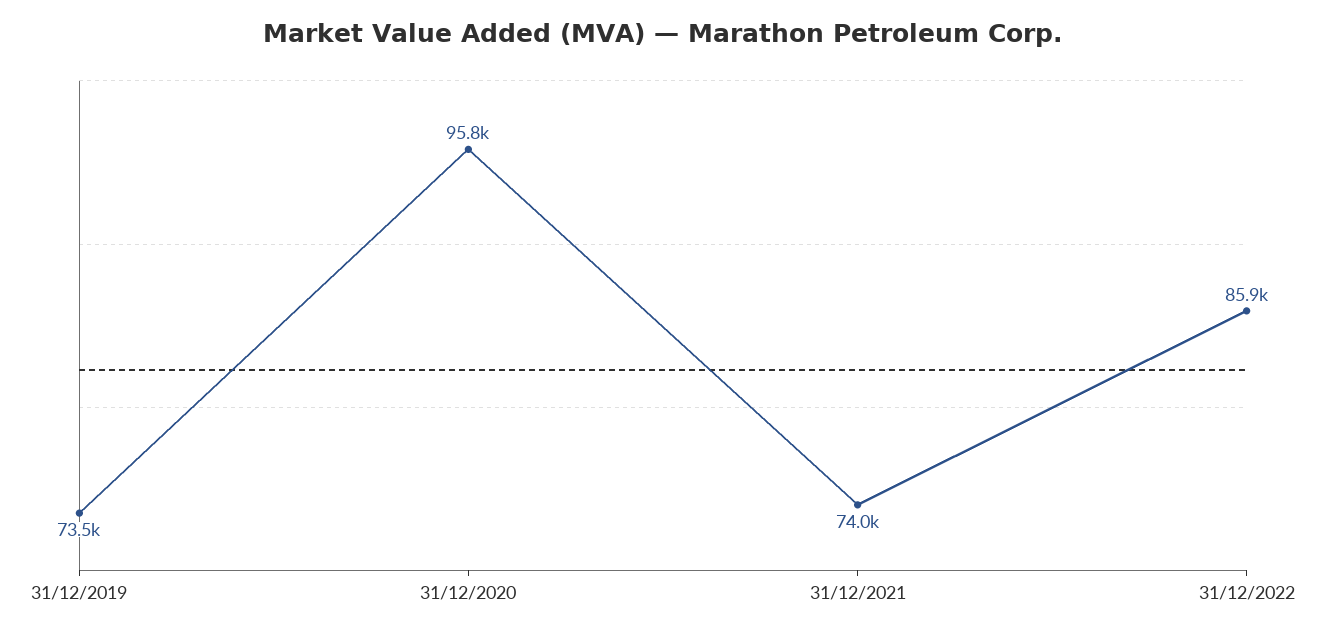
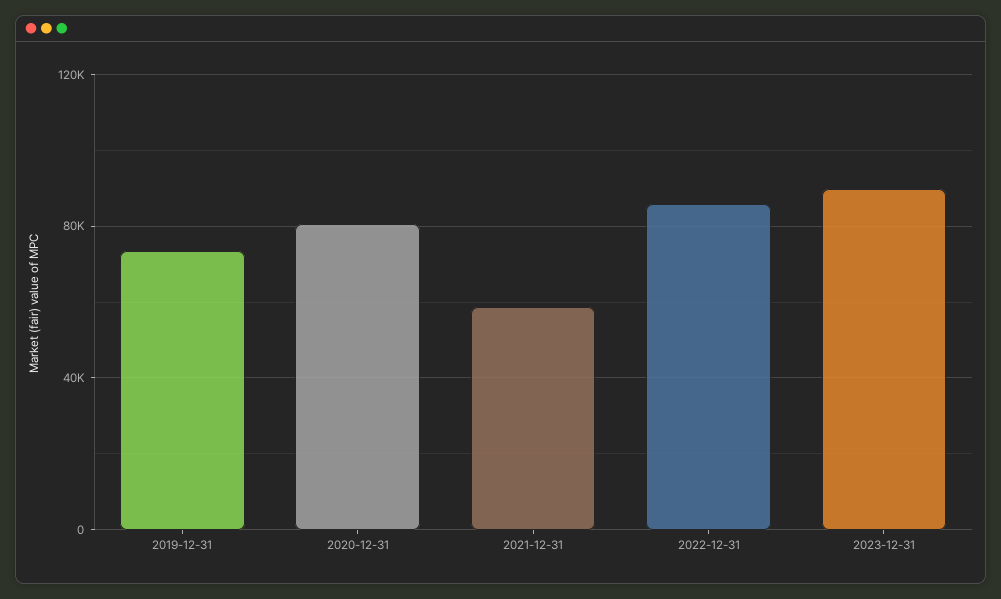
31/12/2020: 95800 -> 80000
31/12/2021: 74000 -> 60000
2023-12-31: none -> 90000

